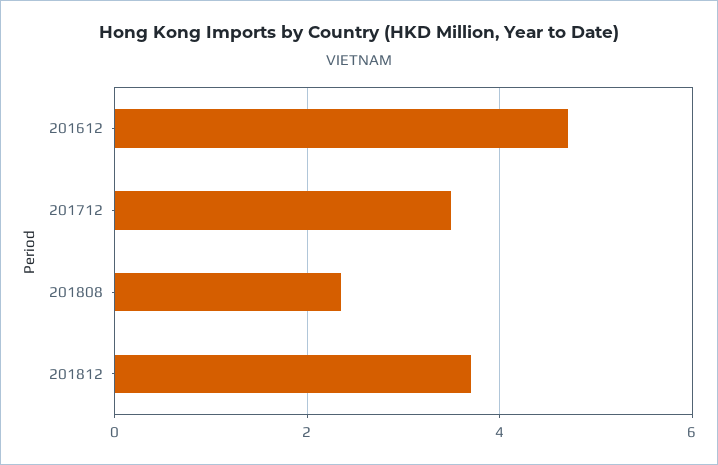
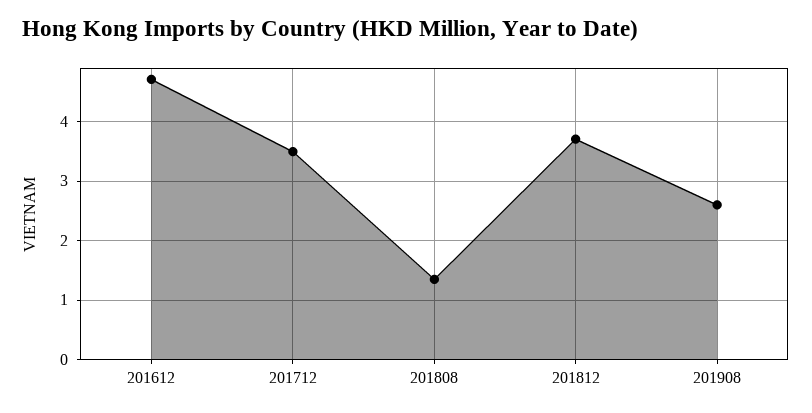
201808: 2.4 -> 1.4
201908: none -> 2.6

